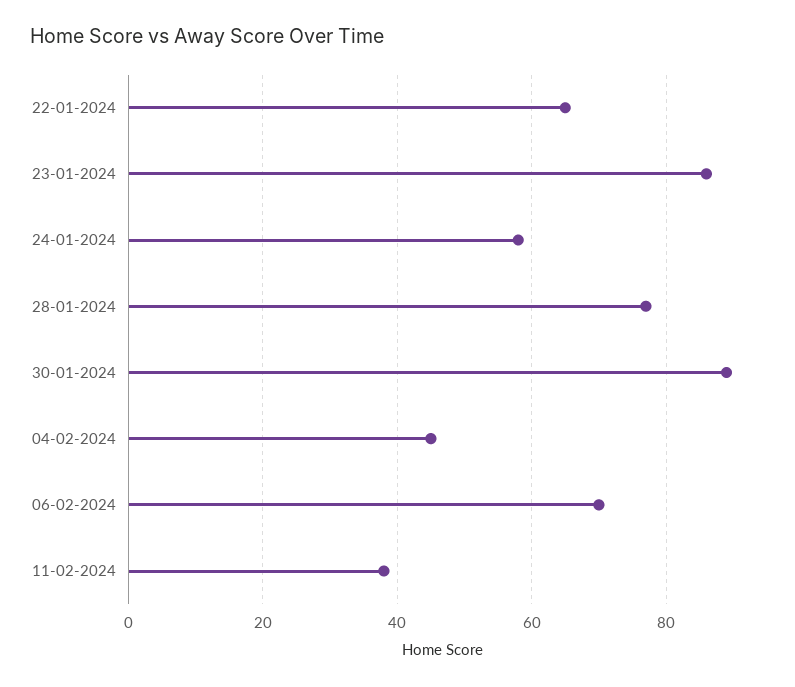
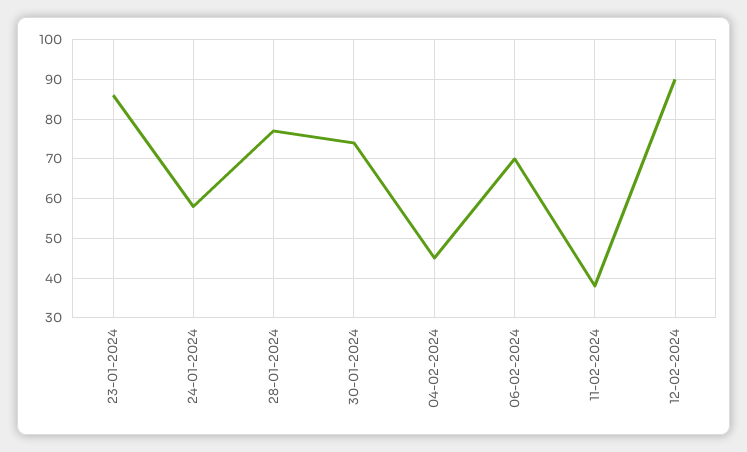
22-01-2024: 65 -> none
30-01-2024: 90 -> 75
12-02-2024: none -> 90

